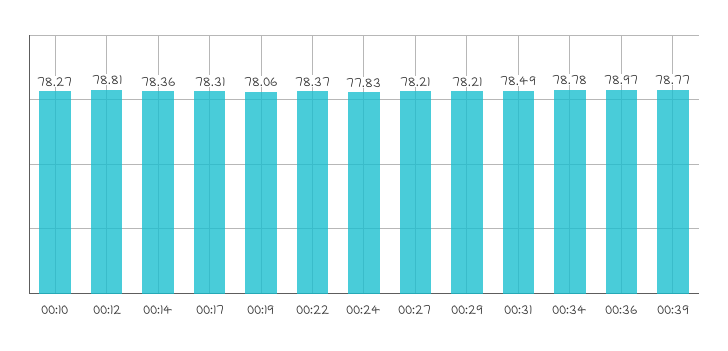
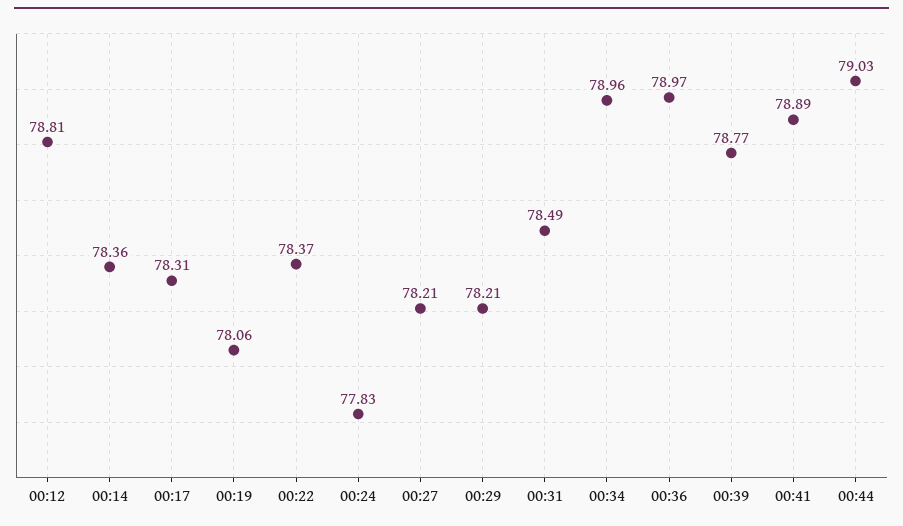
00:10: 78.27 -> none
00:34: 78.78 -> 78.96
00:41: none -> 78.89
00:44: none -> 79.03

